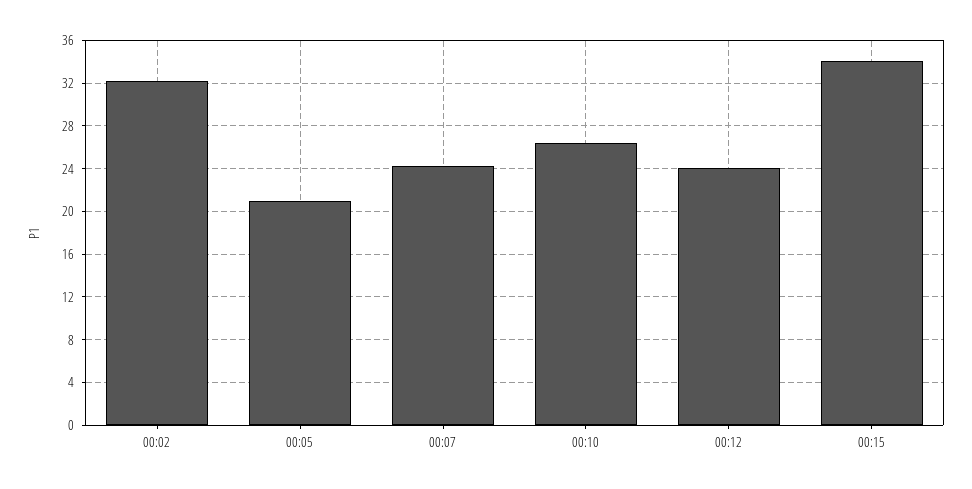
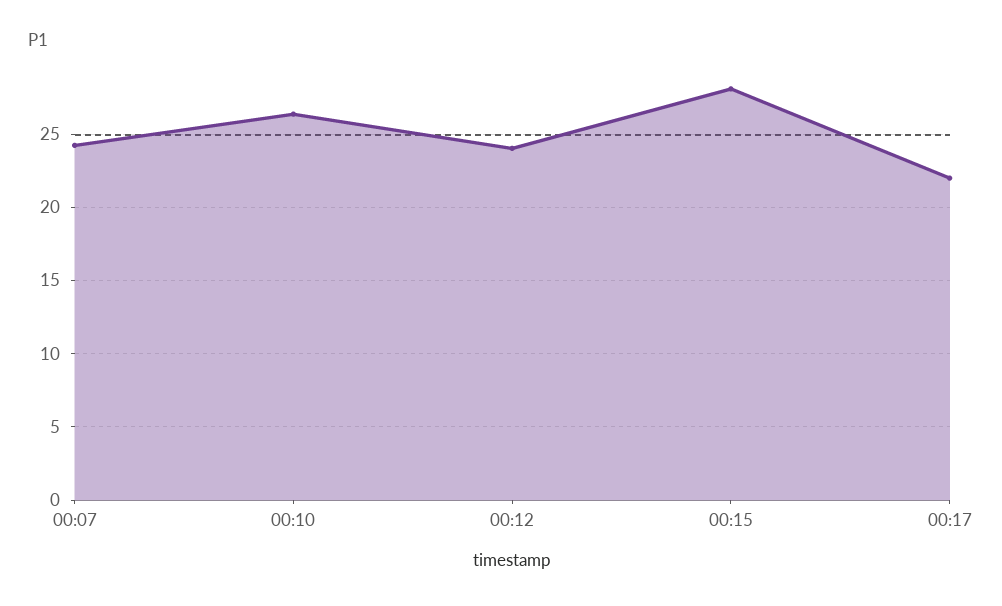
00:02: 32 -> none
00:05: 21 -> none
00:15: 34 -> 28
00:17: none -> 22

